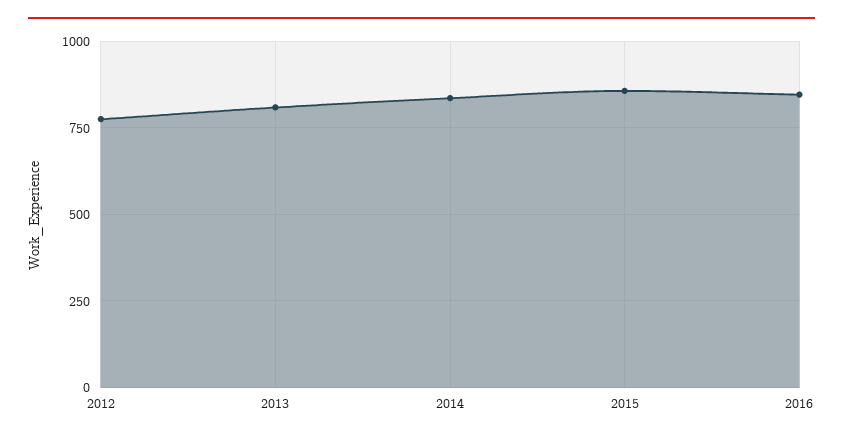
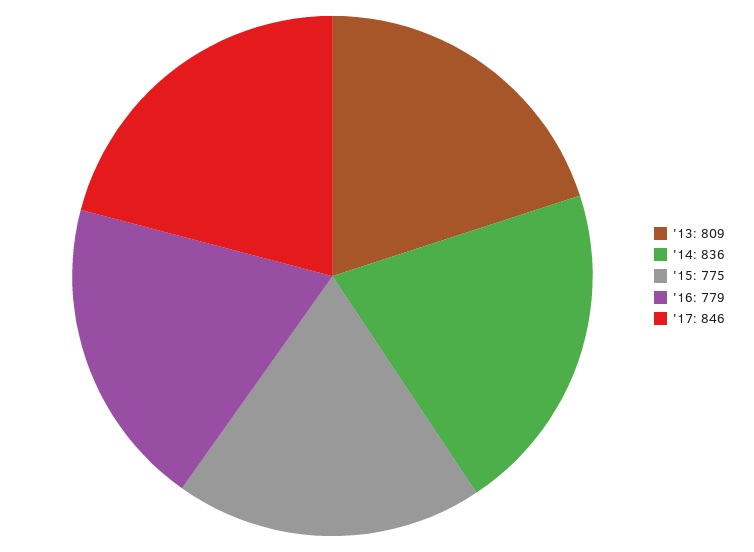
2012: 775 -> none
2015: 850 -> 775
2016: 850 -> 779
'17: none -> 846

